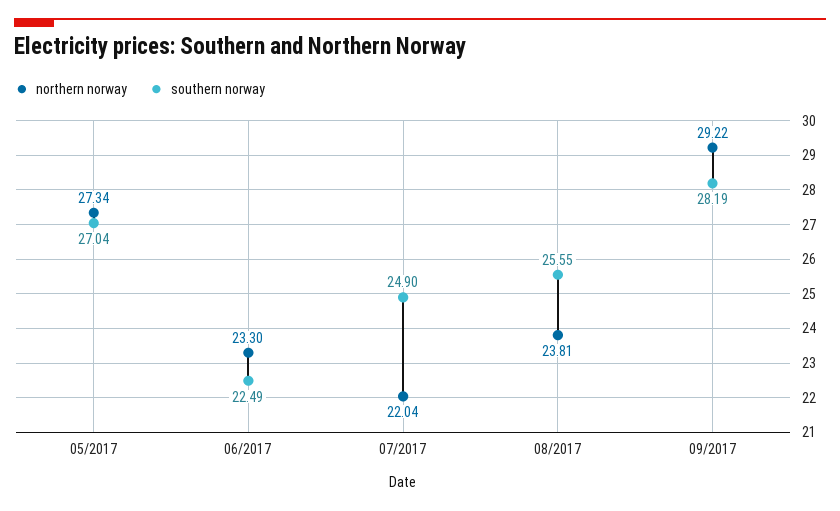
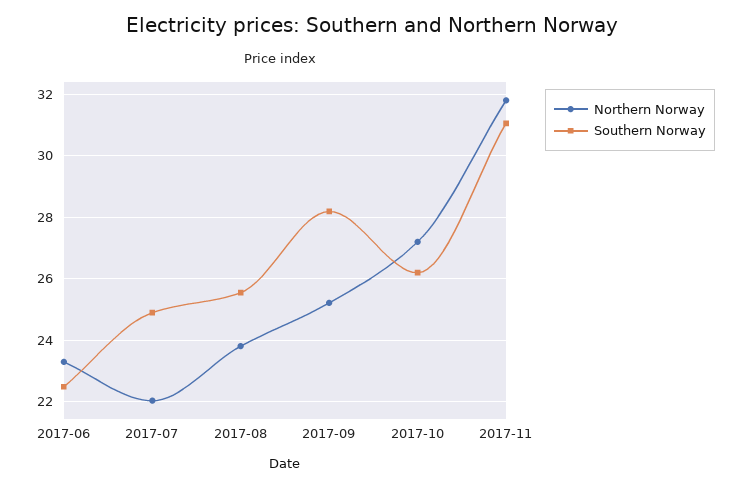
northern norway, 05/2017: 27.34 -> none
southern norway, 05/2017: 27.04 -> none
northern norway, 09/2017: 29.22 -> 25.2
northern norway, 2017-10: none -> 27.2
southern norway, 2017-10: none -> 26.2
northern norway, 2017-11: none -> 31.8
southern norway, 2017-11: none -> 31

